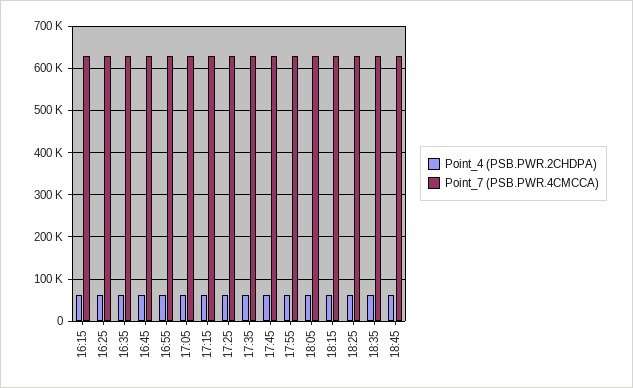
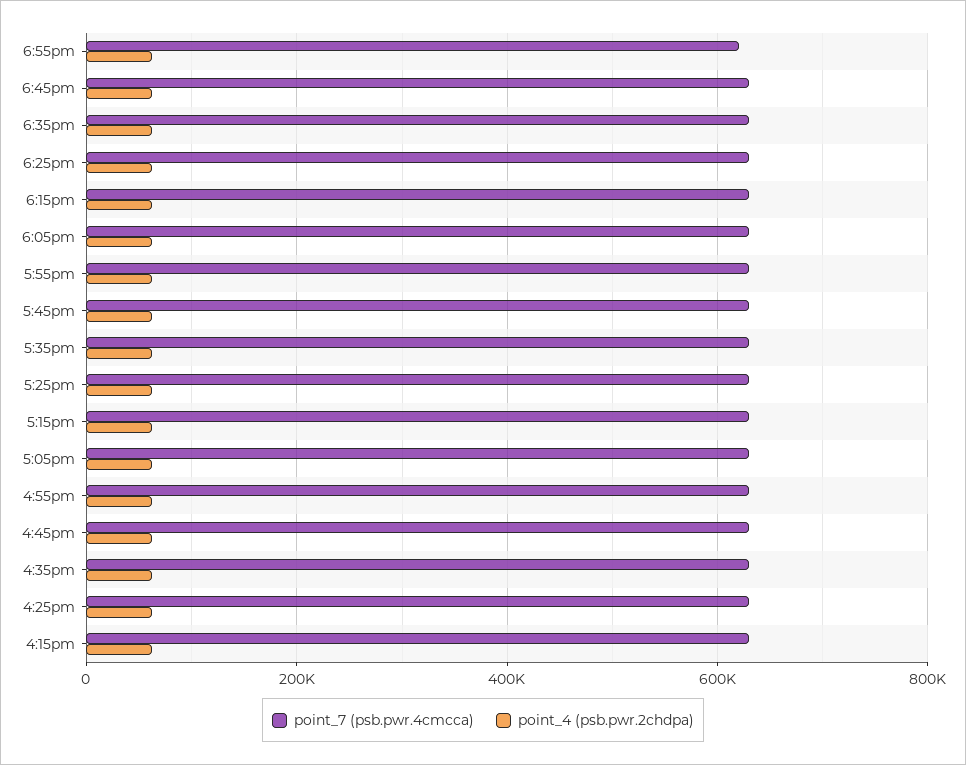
Point_7 (PSB.PWR.4CMCCA), 6:55pm: none -> 620000
Point_4 (PSB.PWR.2CHDPA), 6:55pm: none -> 60000

